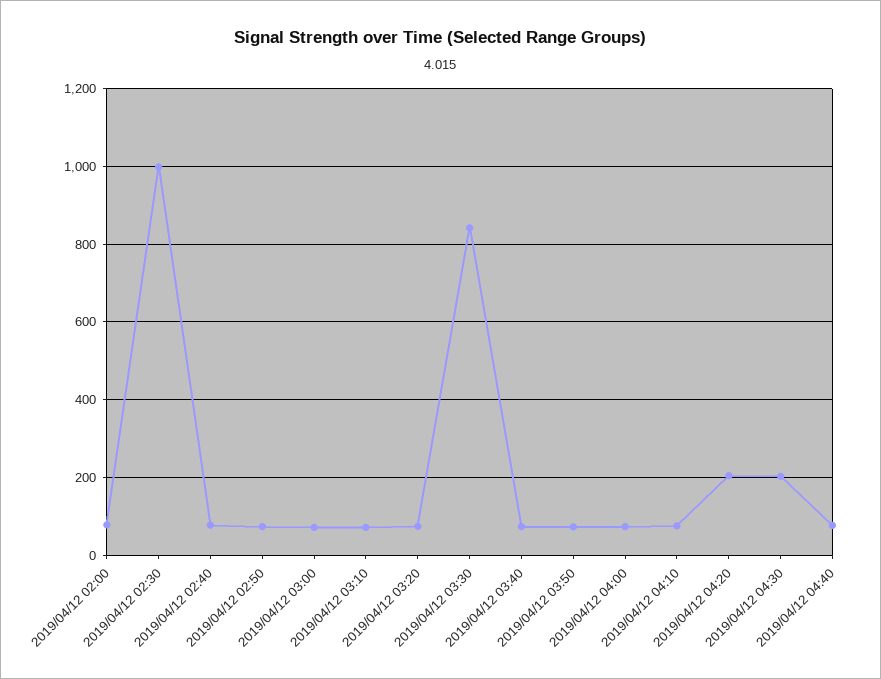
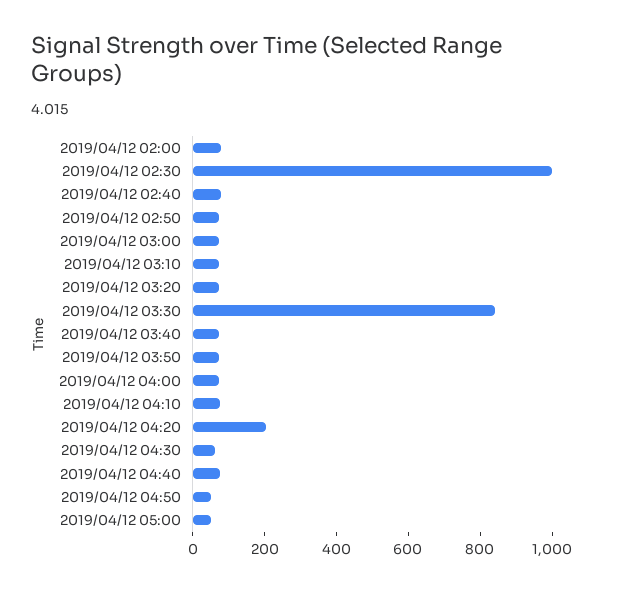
2019/04/12 04:30: 200 -> 50
2019/04/12 04:50: none -> 50
2019/04/12 05:00: none -> 50

